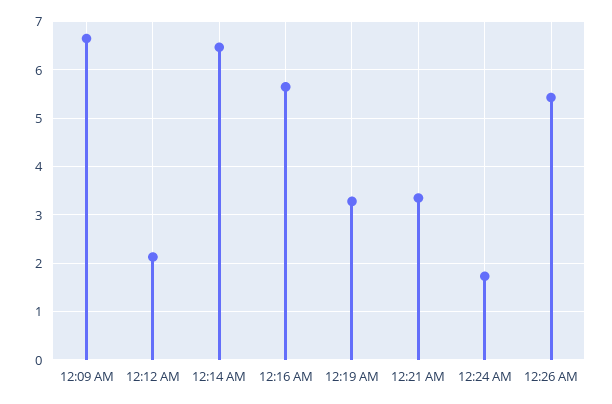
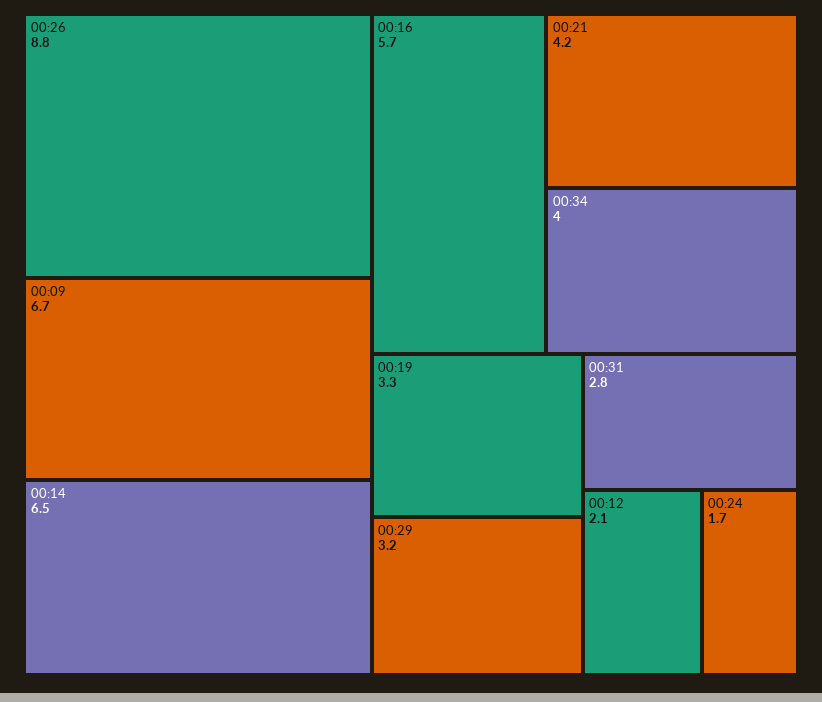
12:21 AM: 3.4 -> 4.2
12:26 AM: 5.4 -> 8.8
00:34: none -> 4
00:29: none -> 3.2
00:31: none -> 2.8

